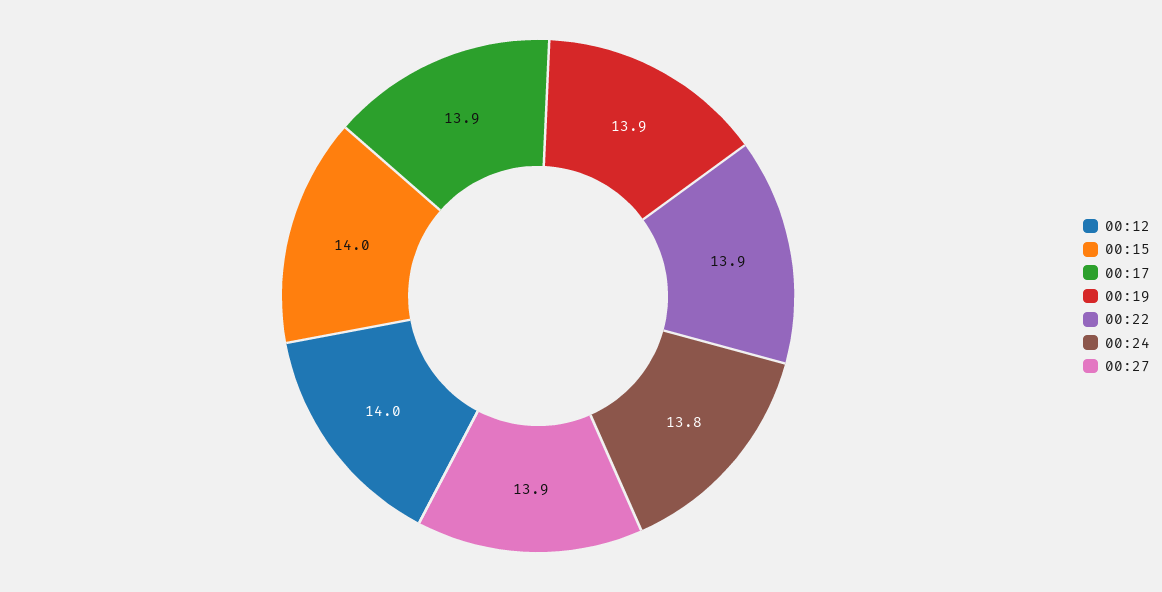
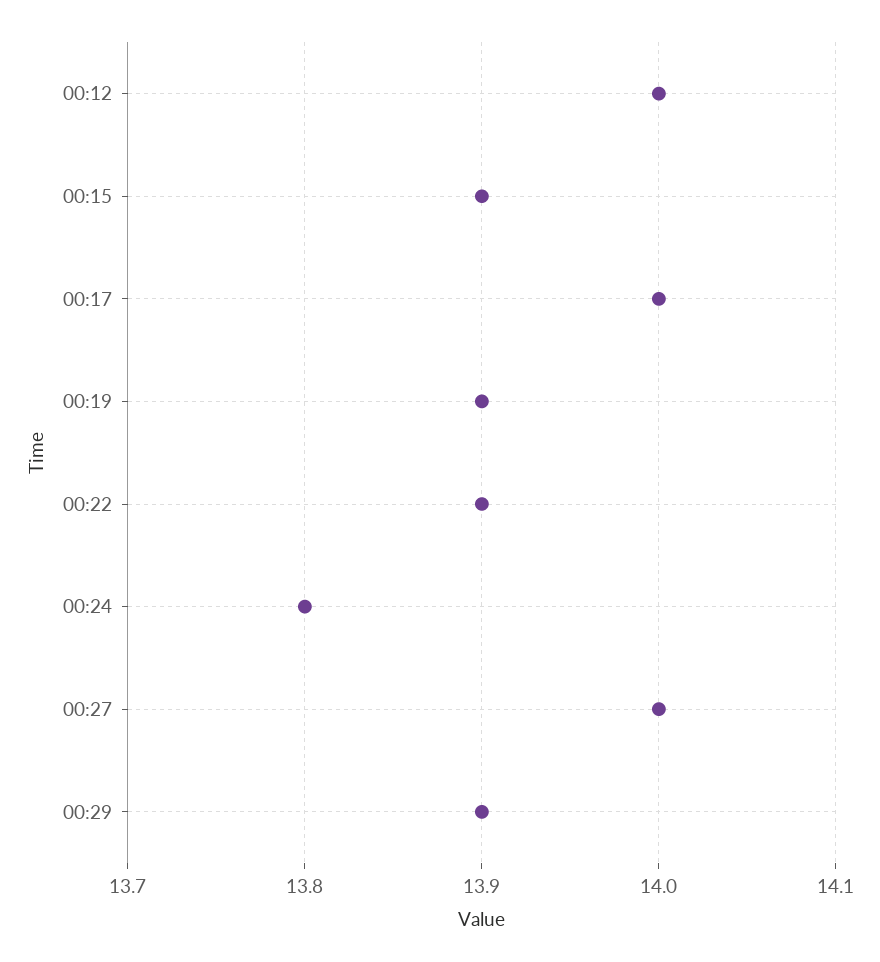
00:15: 14 -> 13.9
00:17: 13.9 -> 14
00:27: 13.9 -> 14
00:29: none -> 13.9

